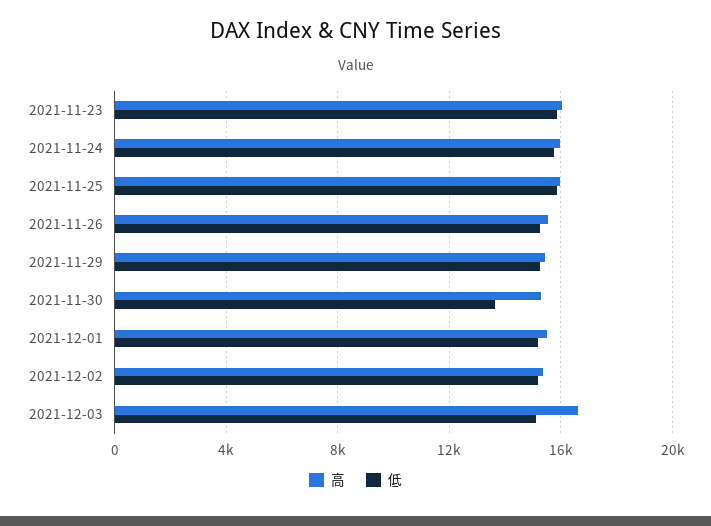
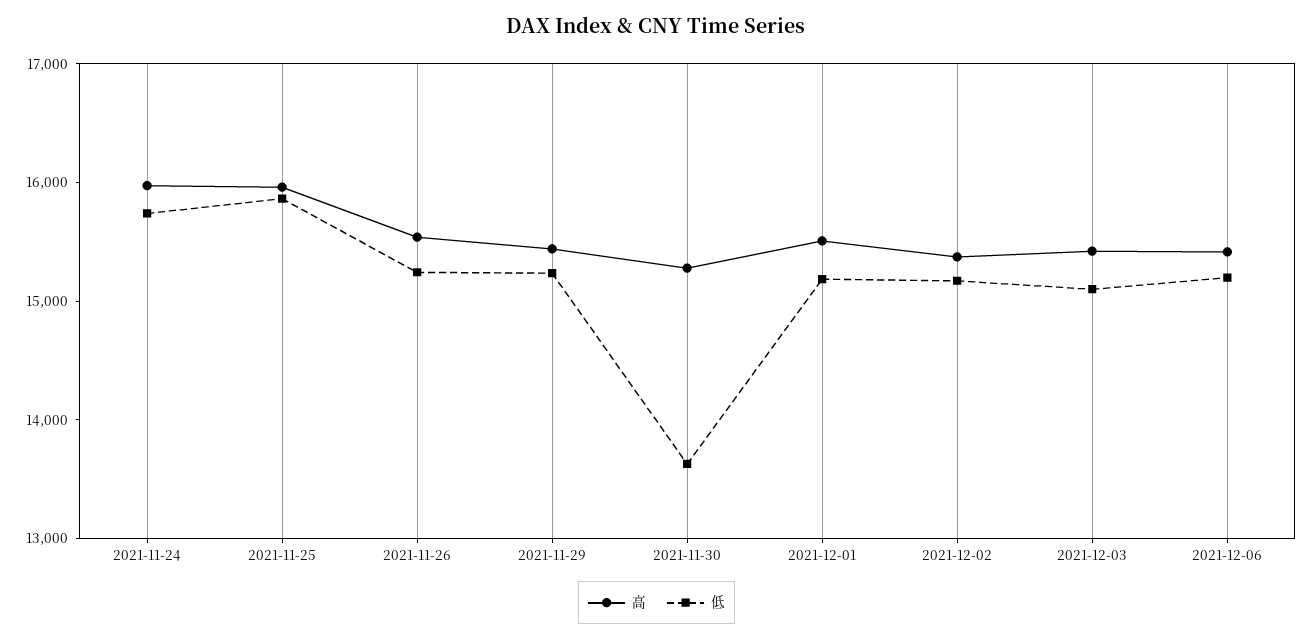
高, 2021-11-23: 16000 -> none
低, 2021-11-23: 16000 -> none
高, 2021-12-03: 16500 -> 15400
高, 2021-12-06: none -> 15400
低, 2021-12-06: none -> 15200

